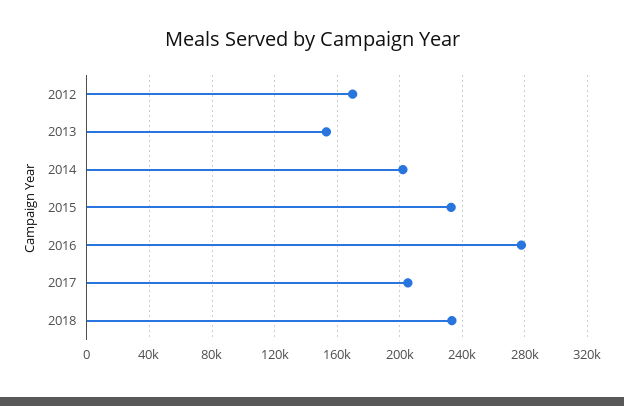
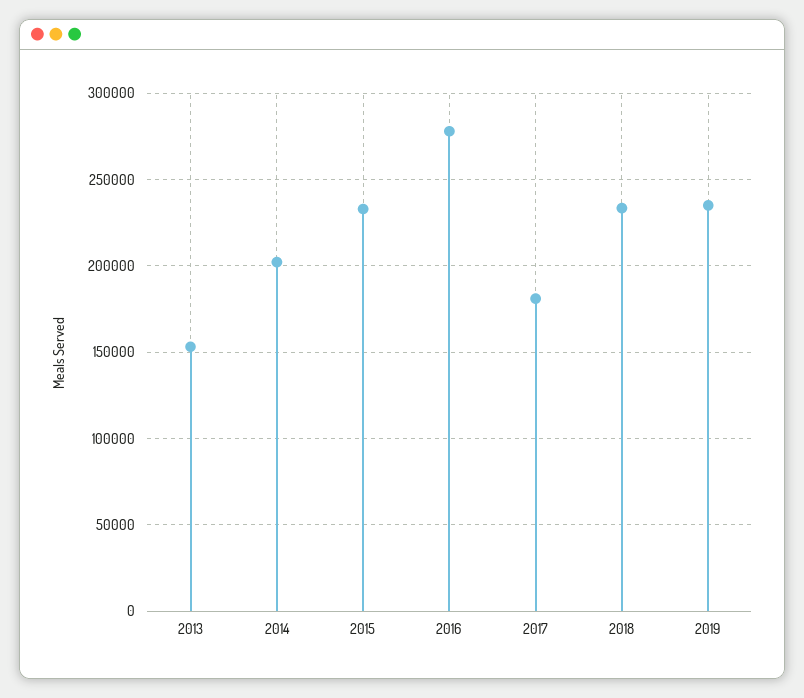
2012: 170000 -> none
2017: 205000 -> 180000
2019: none -> 235000

